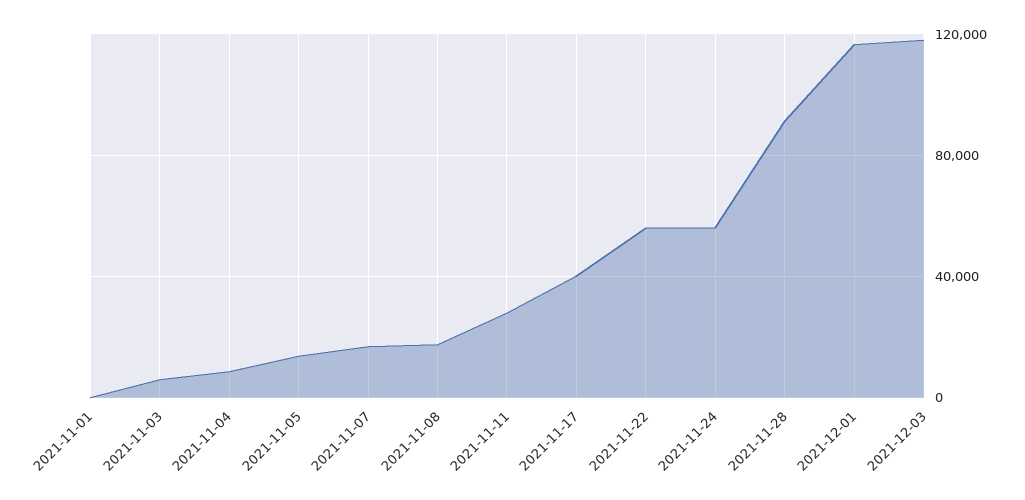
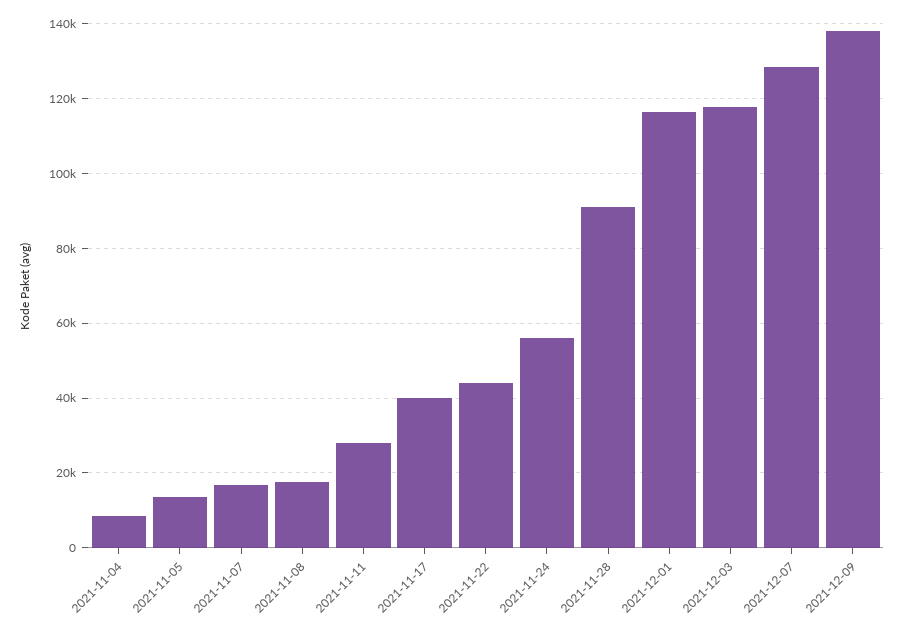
2021-11-01: 0 -> none
2021-11-03: 5000 -> none
2021-11-22: 55000 -> 44000
2021-12-07: none -> 128000
2021-12-09: none -> 138000

